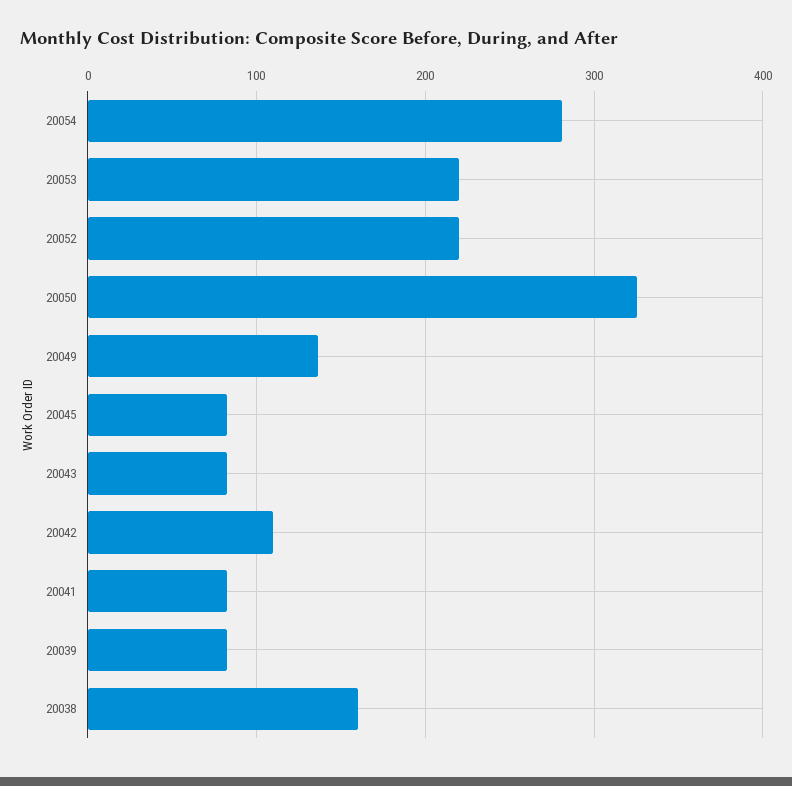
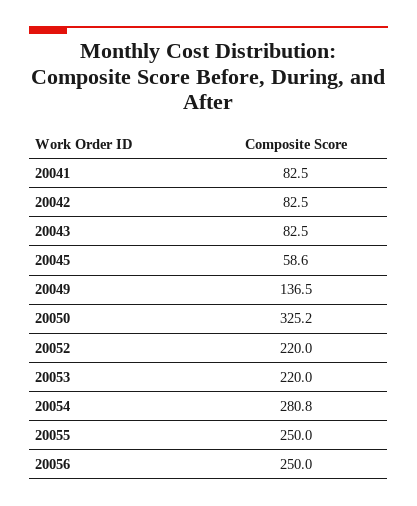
20045: 80 -> 58.6
20042: 110 -> 82.5
20039: 80 -> none
20038: 160 -> none
20055: none -> 250
20056: none -> 250

